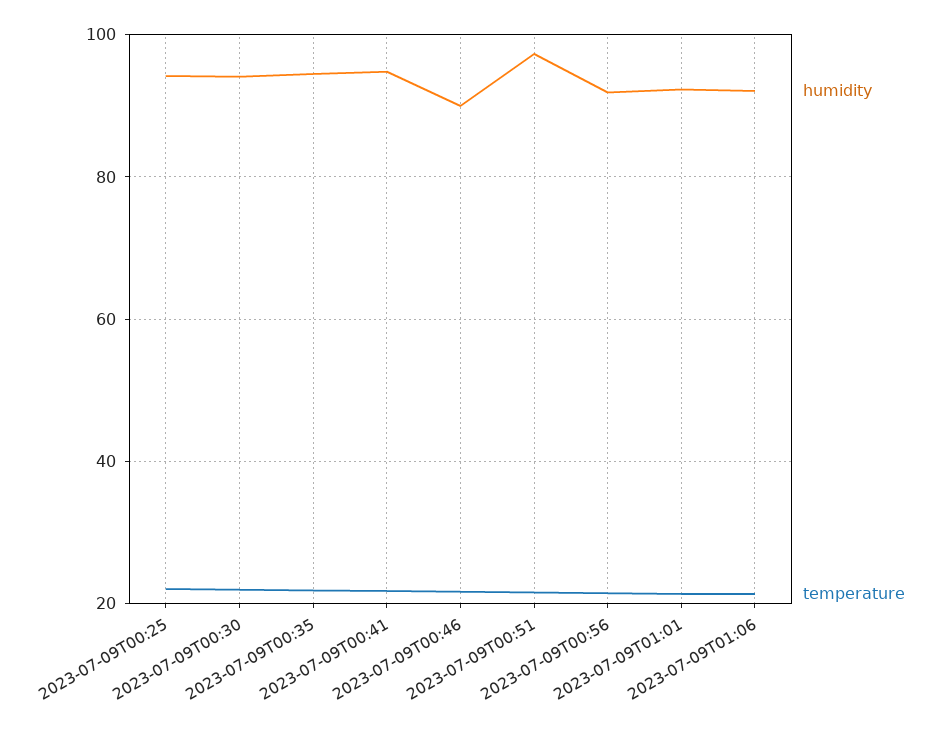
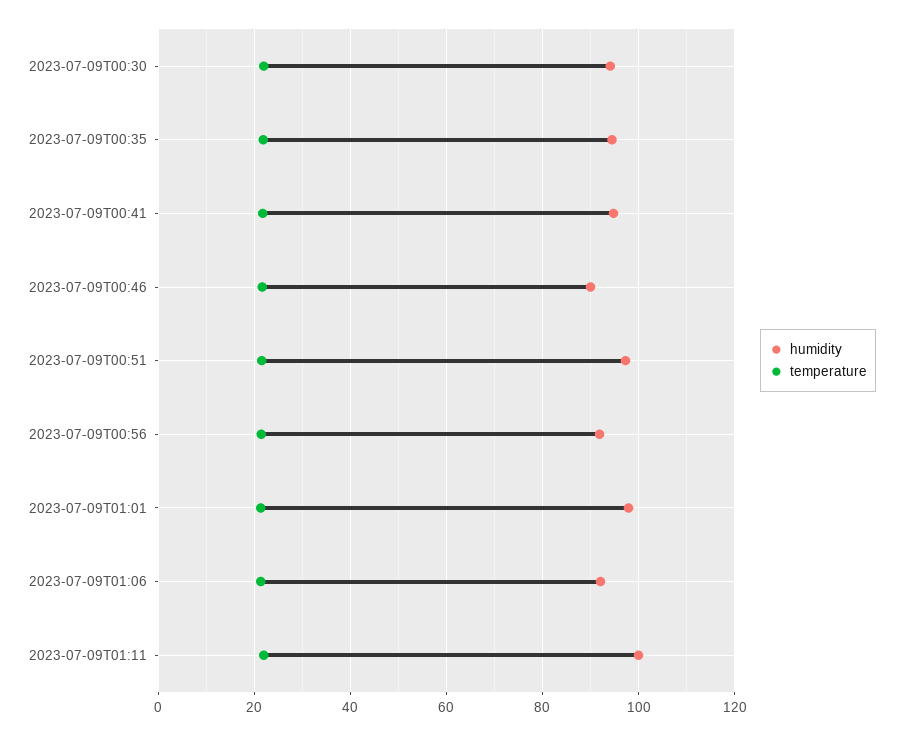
humidity, 2023-07-09T00:25: 94 -> none
temperature, 2023-07-09T00:25: 22 -> none
humidity, 2023-07-09T01:01: 92 -> 98
humidity, 2023-07-09T01:11: none -> 100
temperature, 2023-07-09T01:11: none -> 22

